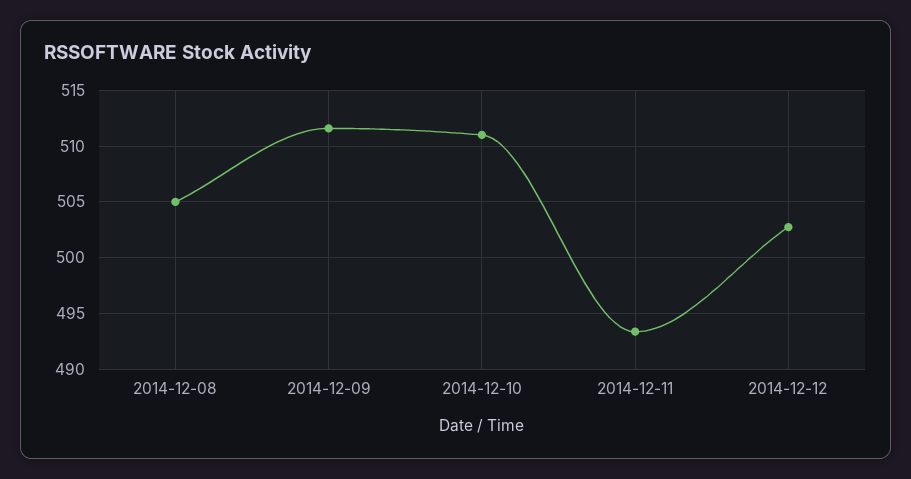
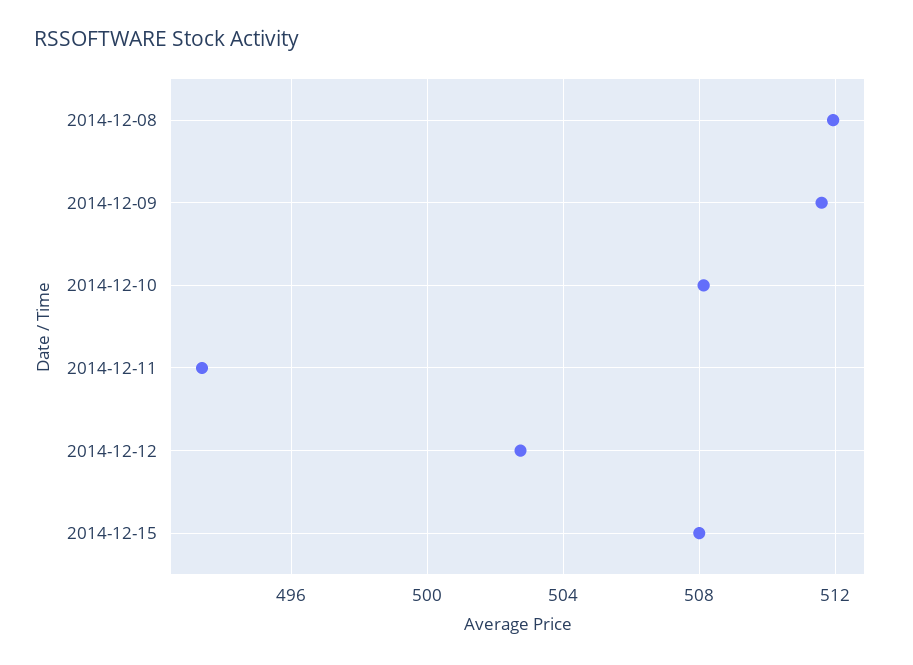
2014-12-08: 505 -> 512
2014-12-10: 511 -> 508
2014-12-15: none -> 508

